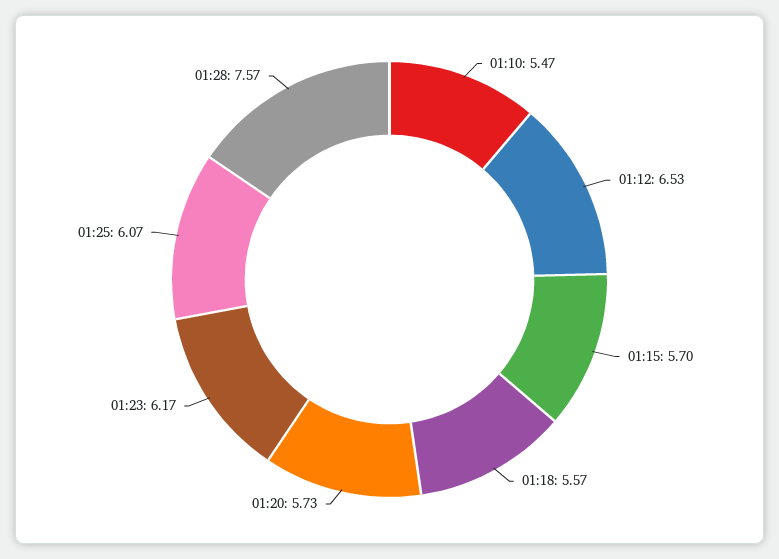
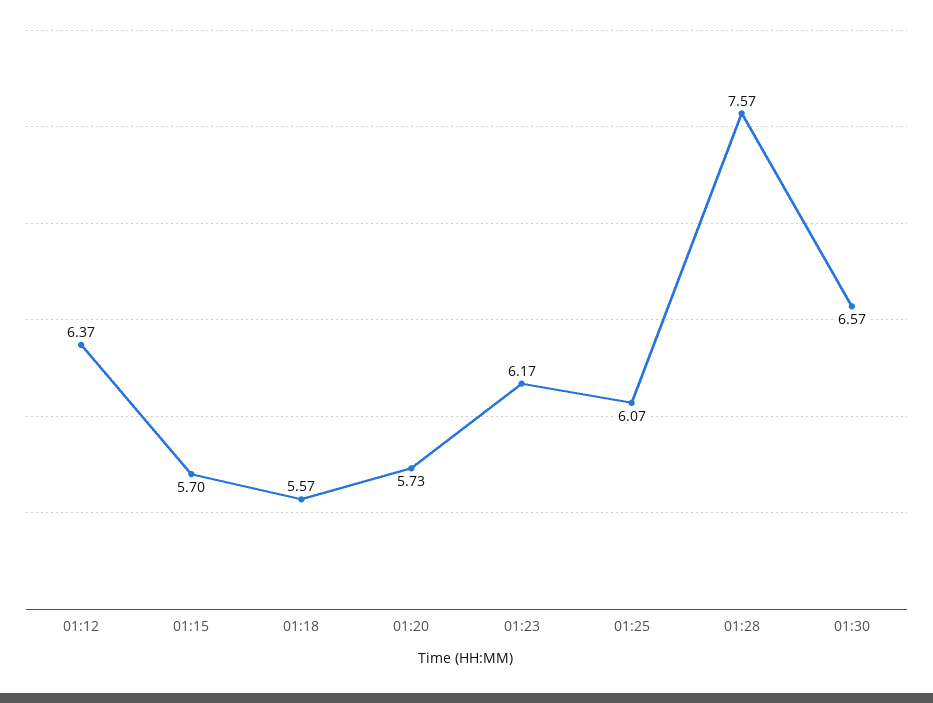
01:10: 5.47 -> none
01:12: 6.53 -> 6.37
01:30: none -> 6.57

